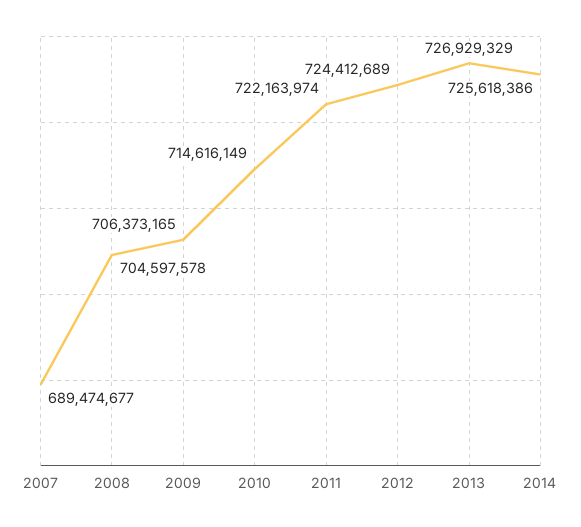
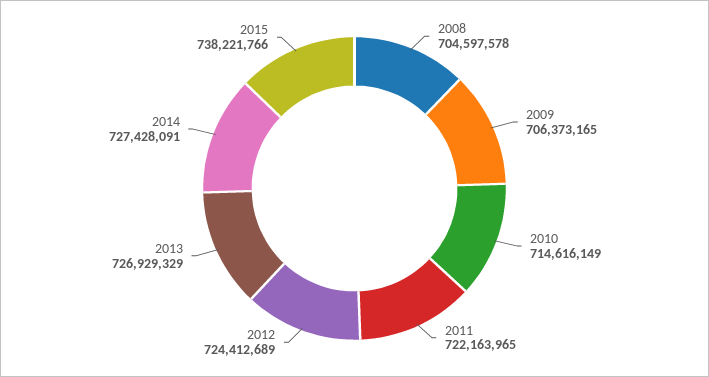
2007: 689474677 -> none
2011: 722163974 -> 722163965
2014: 725618386 -> 727428091
2015: none -> 738221766

